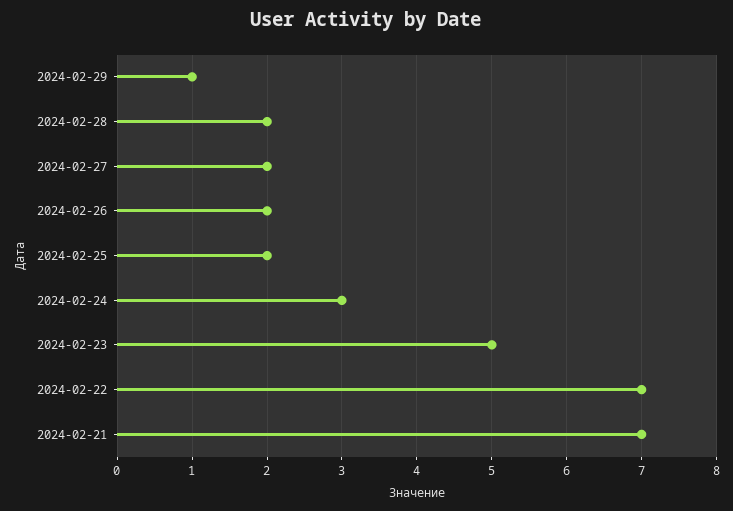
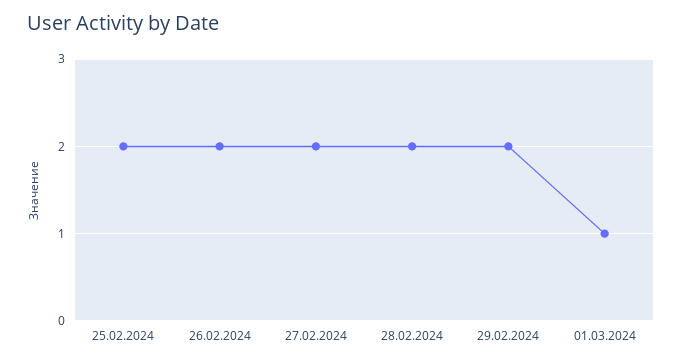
2024-02-29: 1 -> 2
2024-02-24: 3 -> none
2024-02-23: 5 -> none
2024-02-22: 7 -> none
2024-02-21: 7 -> none
01.03.2024: none -> 1

